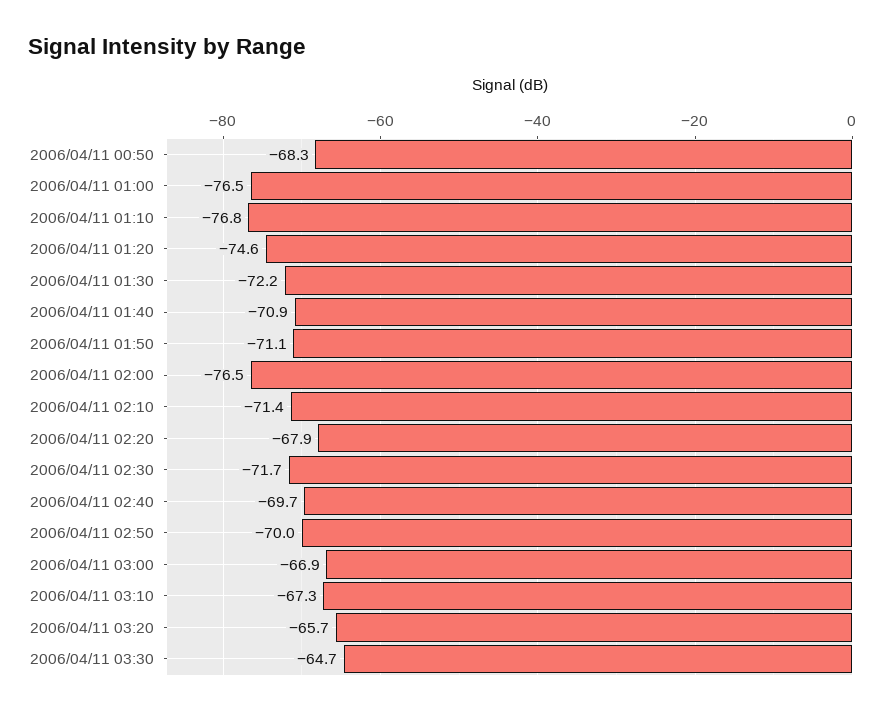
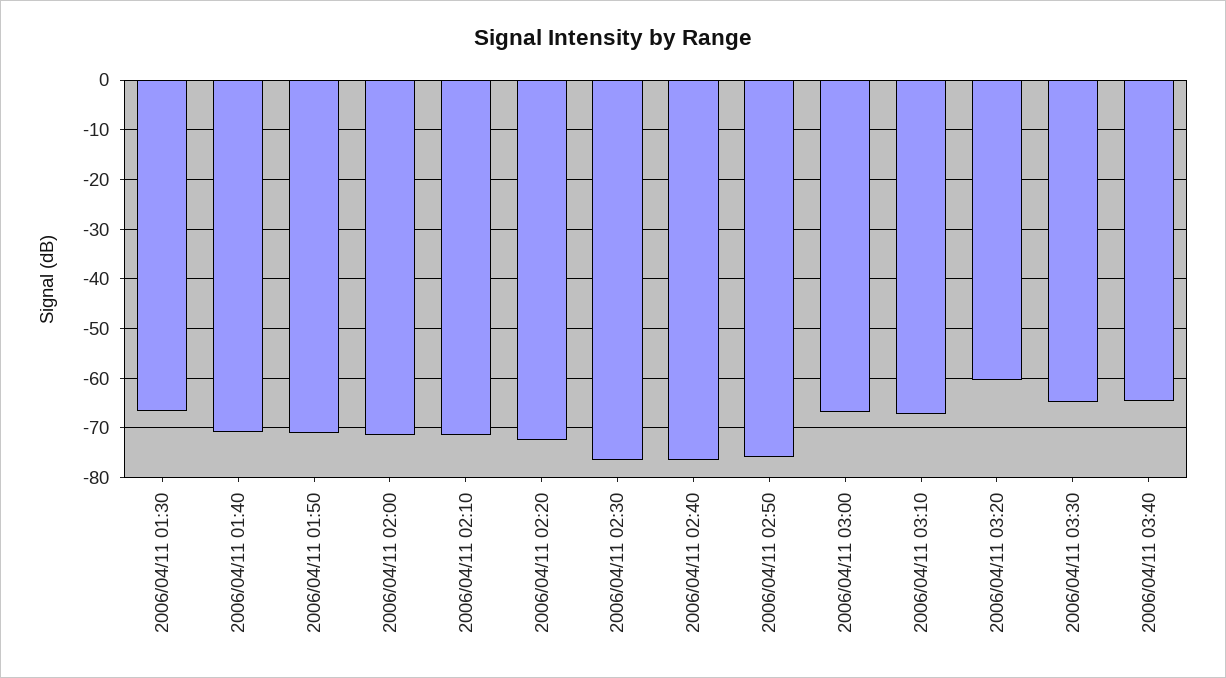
2006/04/11 00:50: -68.3 -> none
2006/04/11 01:00: -76.5 -> none
2006/04/11 01:10: -76.8 -> none
2006/04/11 01:20: -74.6 -> none
2006/04/11 01:30: -72.2 -> -66
2006/04/11 02:00: -76.5 -> -72
2006/04/11 02:20: -67.9 -> -72
2006/04/11 02:30: -71.7 -> -76
2006/04/11 02:40: -69.7 -> -76
2006/04/11 02:50: -70 -> -76
2006/04/11 03:20: -65.7 -> -60
2006/04/11 03:40: none -> -64

